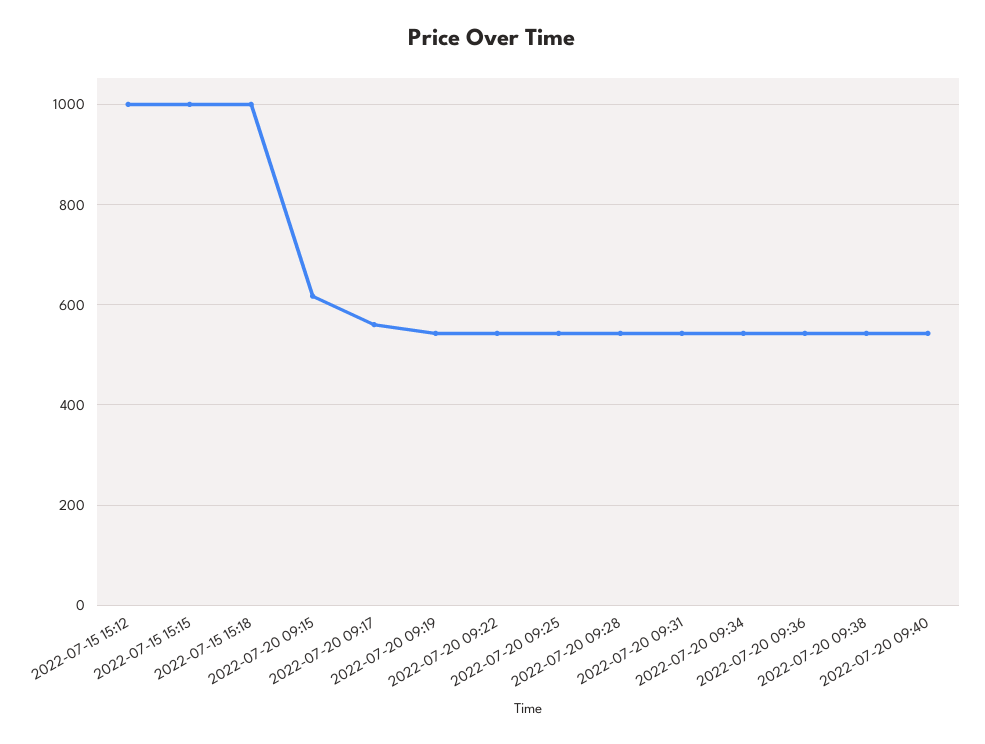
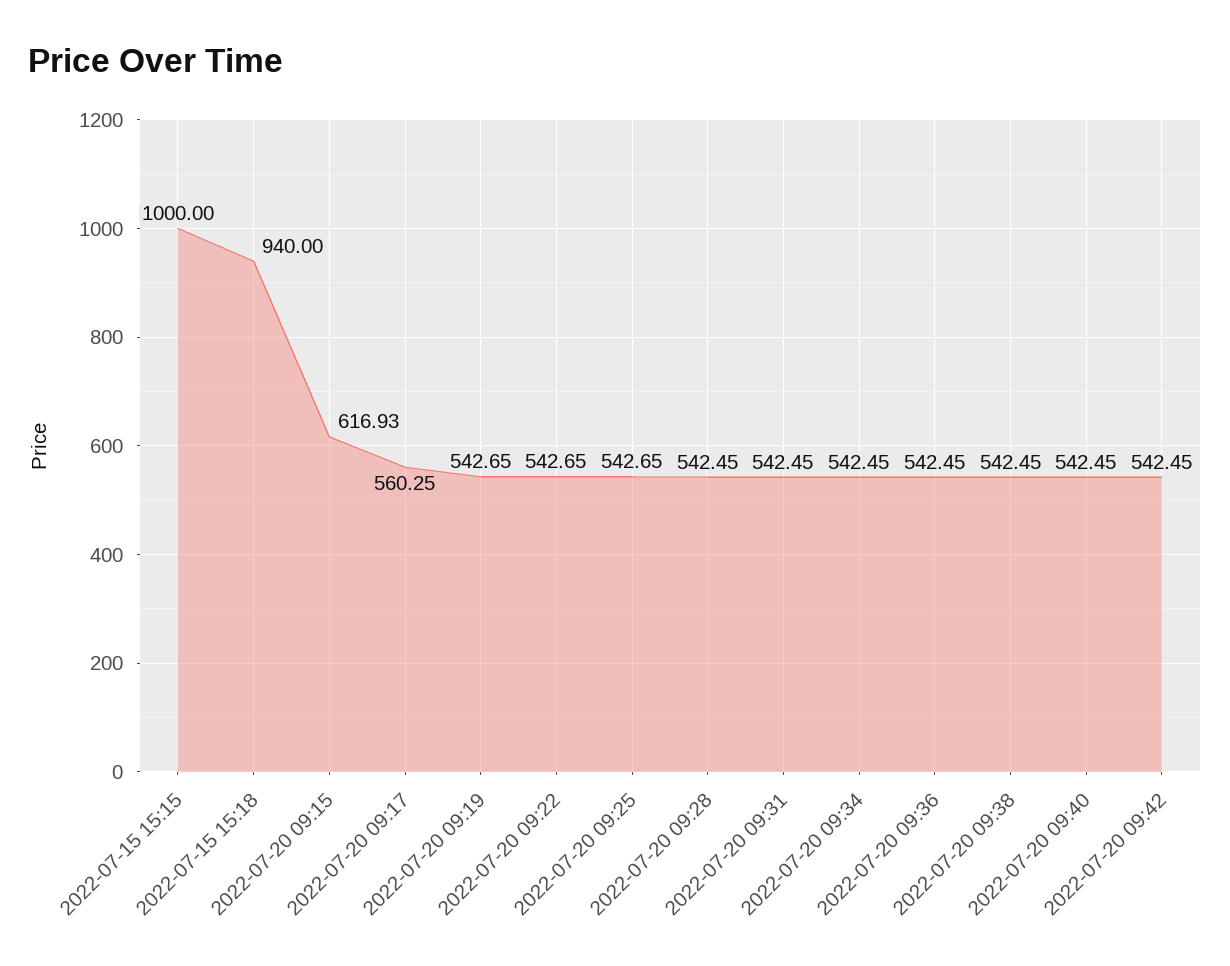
2022-07-15 15:12: 1000 -> none
2022-07-15 15:18: 1000 -> 940
2022-07-20 09:42: none -> 542.45

